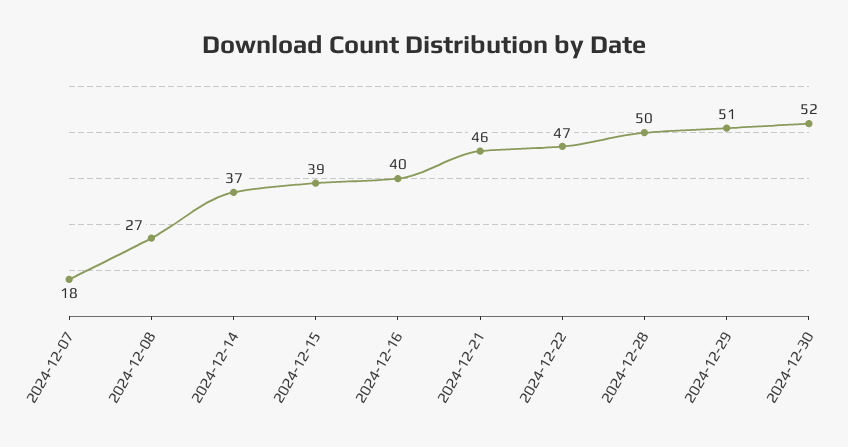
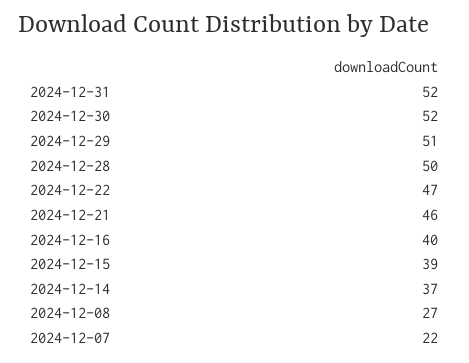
2024-12-07: 18 -> 22
2024-12-31: none -> 52

